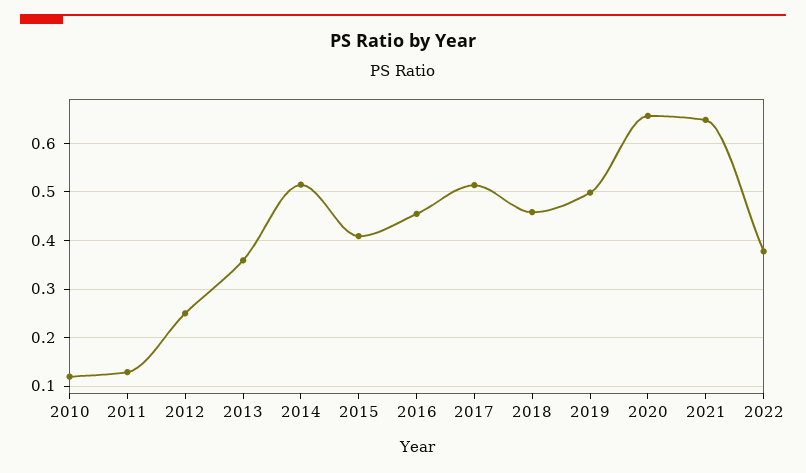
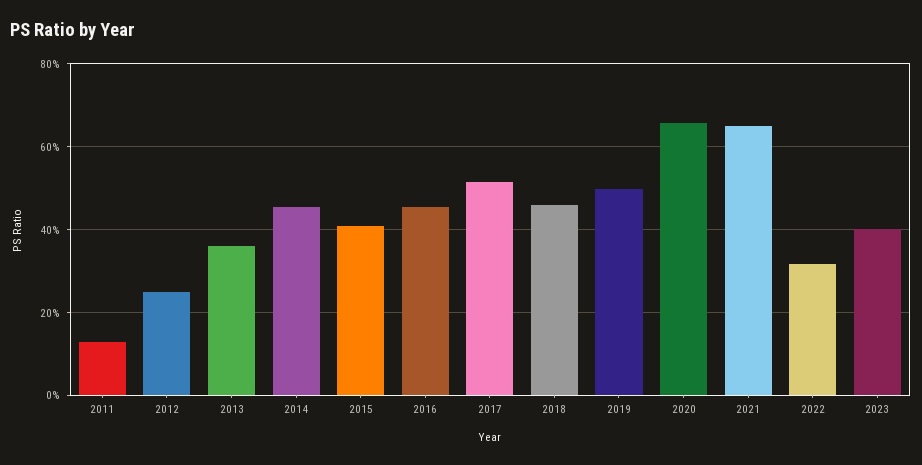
2010: 0.12 -> none
2014: 0.52 -> 0.46
2022: 0.38 -> 0.32
2023: none -> 0.4

